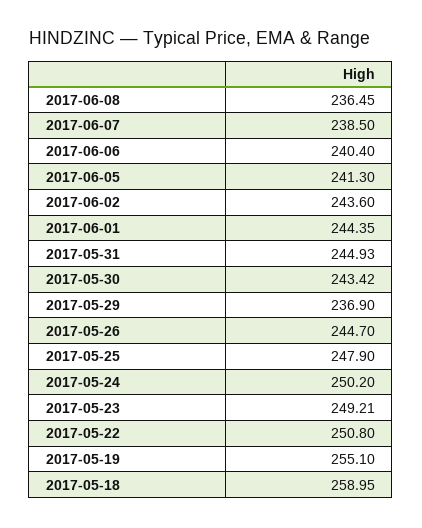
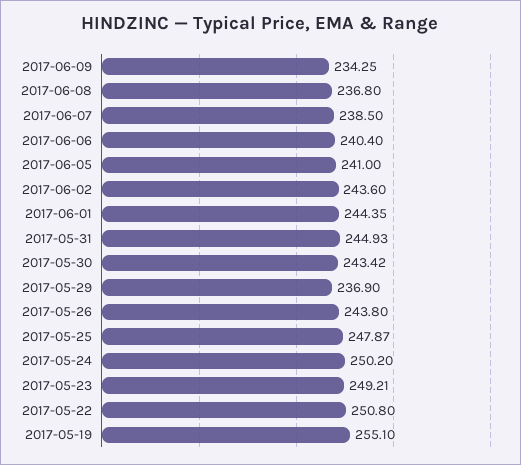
2017-06-08: 236.45 -> 236.8
2017-06-05: 241.3 -> 241
2017-05-26: 244.7 -> 243.8
2017-05-25: 247.9 -> 247.87
2017-05-18: 258.95 -> none
2017-06-09: none -> 234.25

